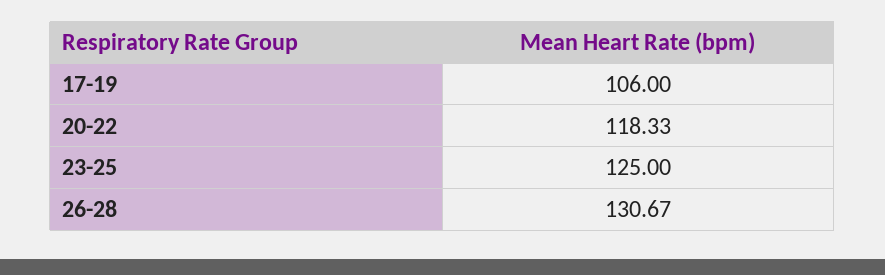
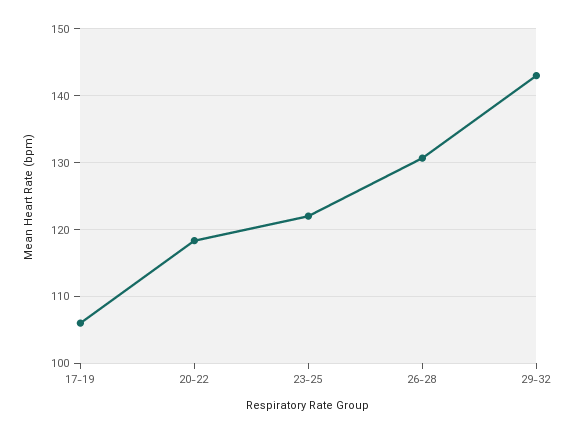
23-25: 125 -> 122
29-32: none -> 143

